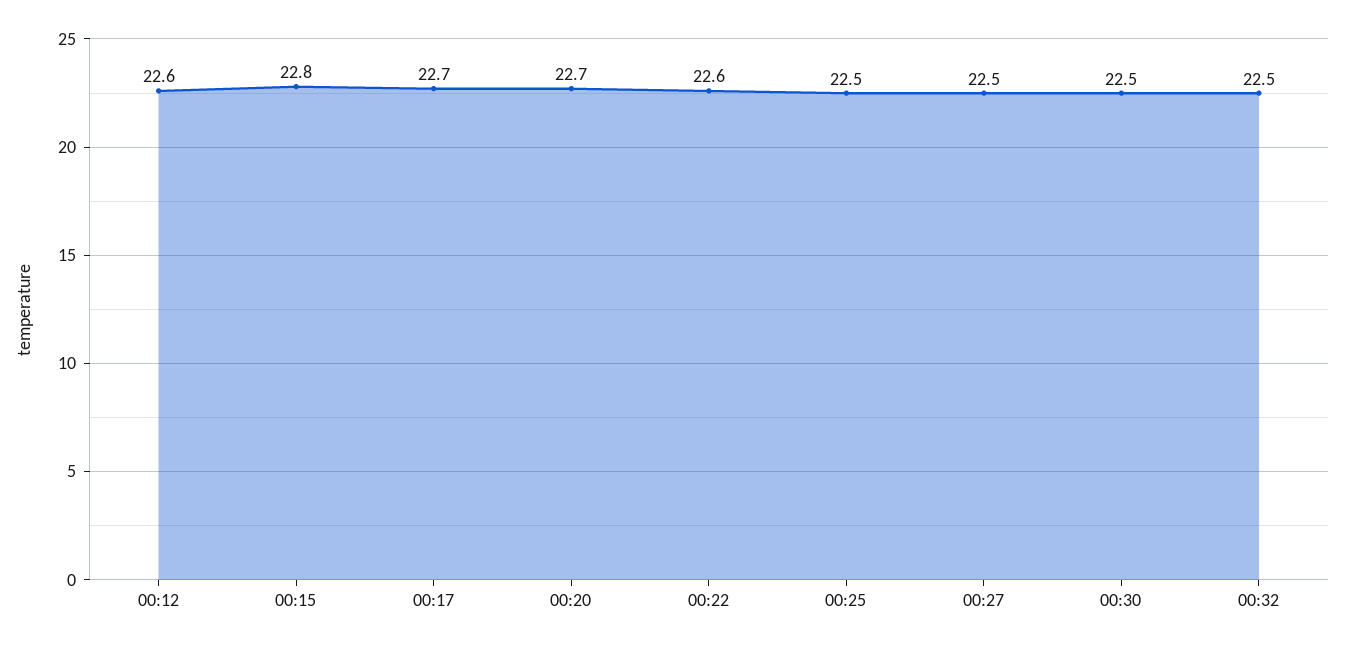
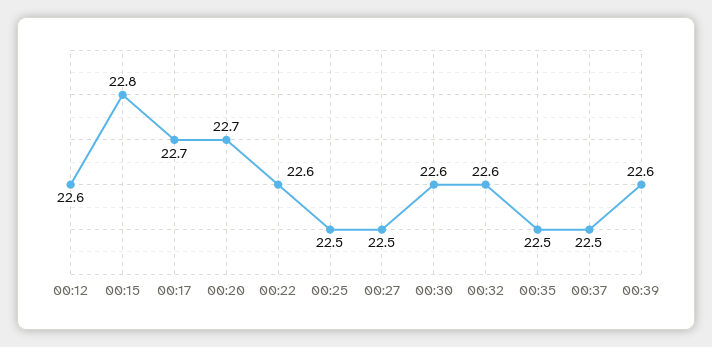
00:30: 22.5 -> 22.6
00:32: 22.5 -> 22.6
00:35: none -> 22.5
00:37: none -> 22.5
00:39: none -> 22.6

